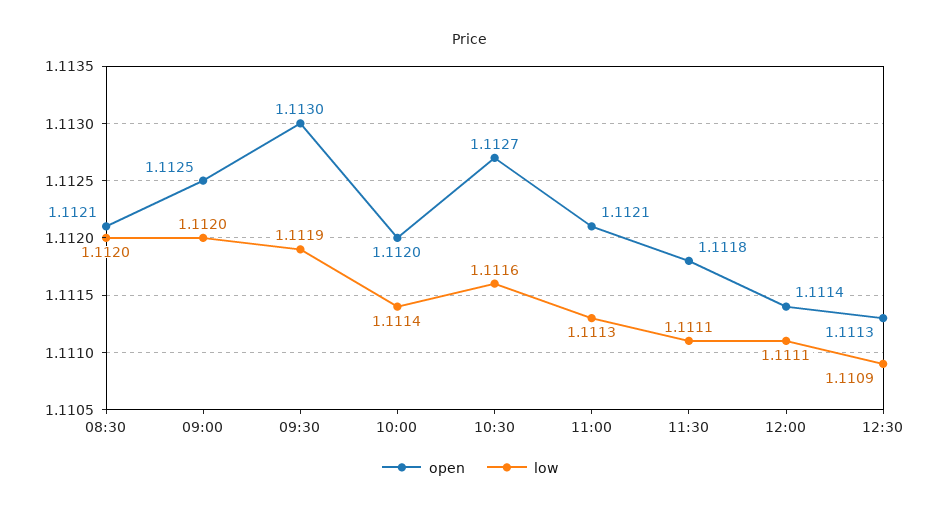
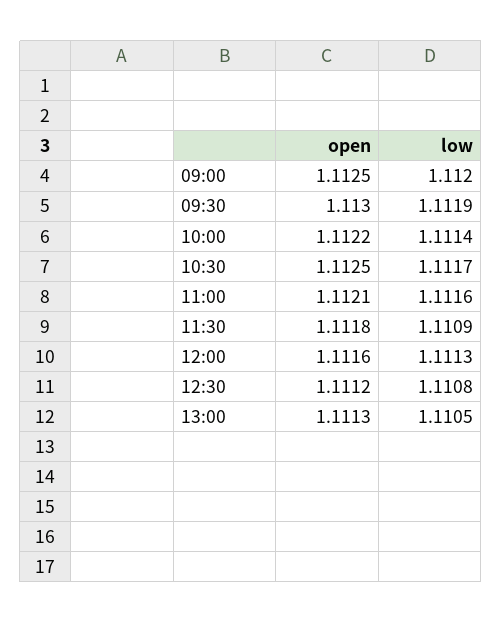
open, 08:30: 1.1121 -> none
low, 08:30: 1.112 -> none
open, 10:00: 1.112 -> 1.1122
open, 10:30: 1.1127 -> 1.1125
low, 10:30: 1.1116 -> 1.1117
low, 11:00: 1.1113 -> 1.1116
low, 11:30: 1.1111 -> 1.1109
open, 12:00: 1.1114 -> 1.1116
low, 12:00: 1.1111 -> 1.1113
open, 12:30: 1.1113 -> 1.1112
low, 12:30: 1.1109 -> 1.1108
open, 13:00: none -> 1.1113
low, 13:00: none -> 1.1105

